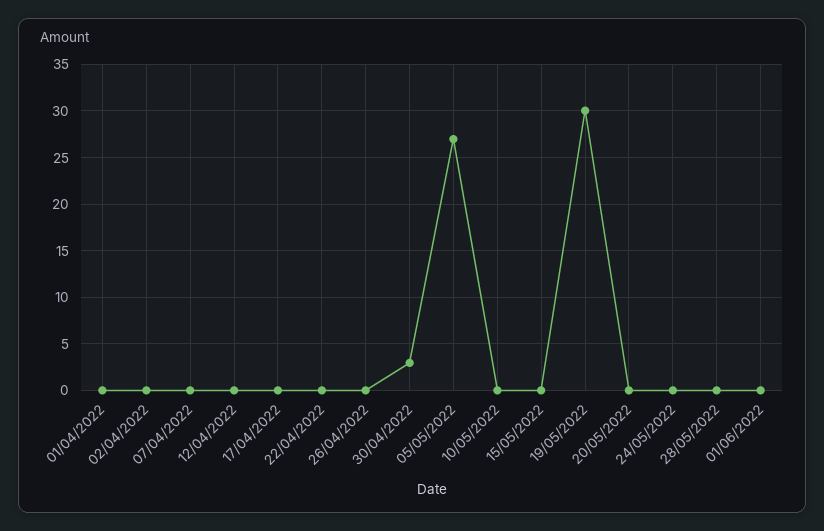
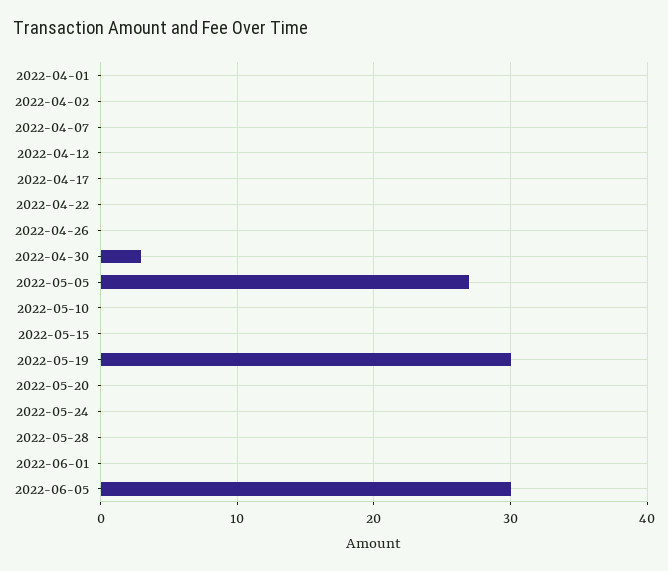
2022-06-05: none -> 30

